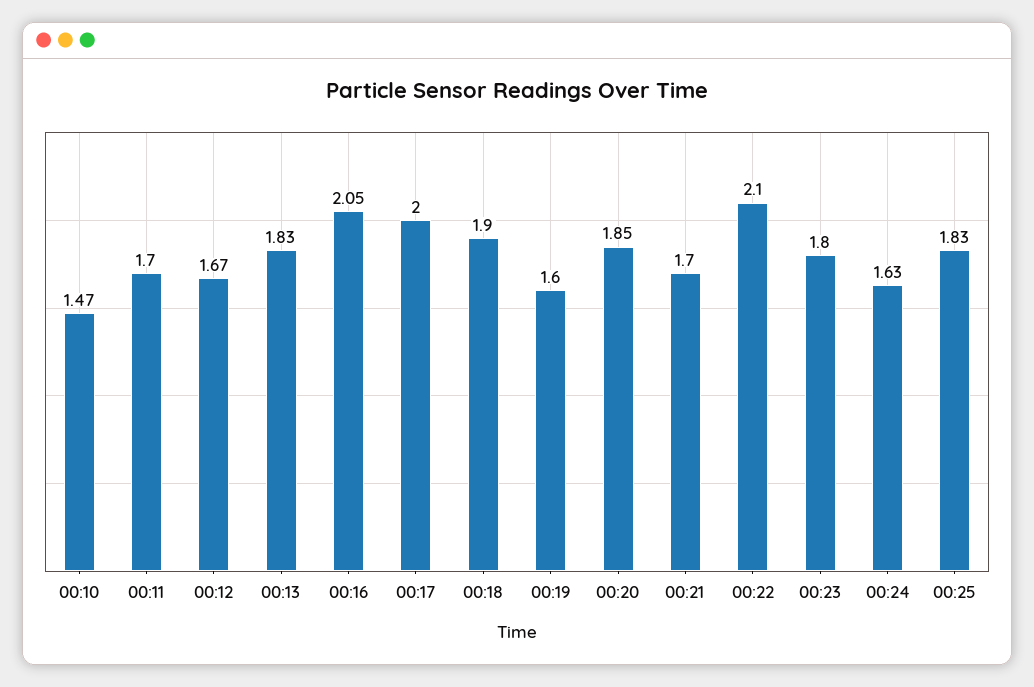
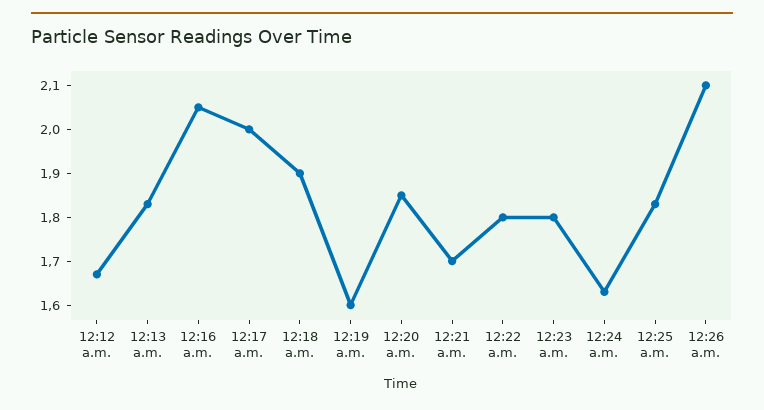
00:10: 1.47 -> none
00:11: 1.7 -> none
00:22: 2.1 -> 1.8
12:26 a.m.: none -> 2.1

